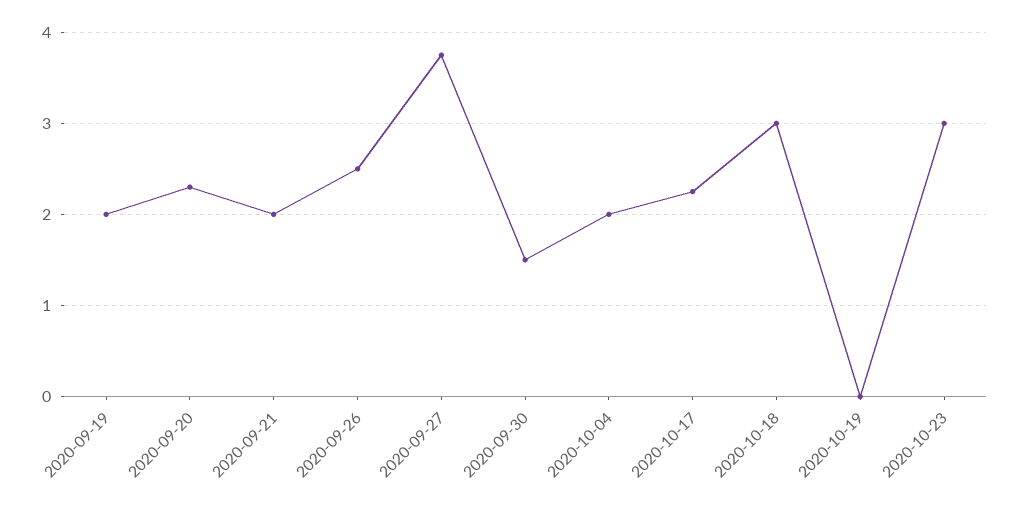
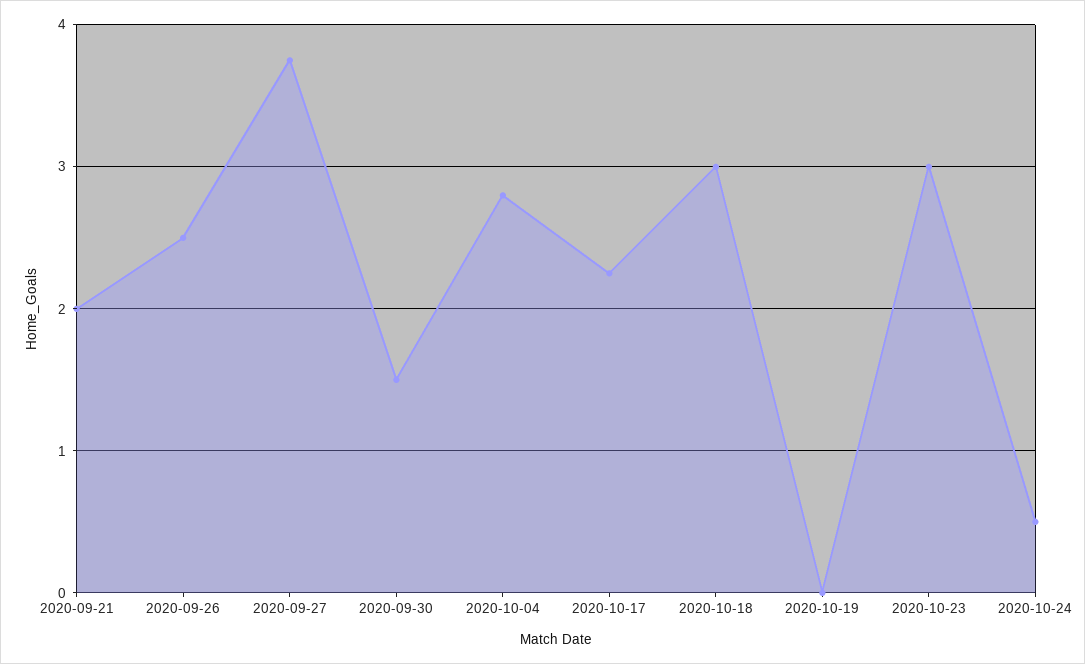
2020-09-19: 2 -> none
2020-09-20: 2.3 -> none
2020-10-04: 2 -> 2.8
2020-10-24: none -> 0.5

